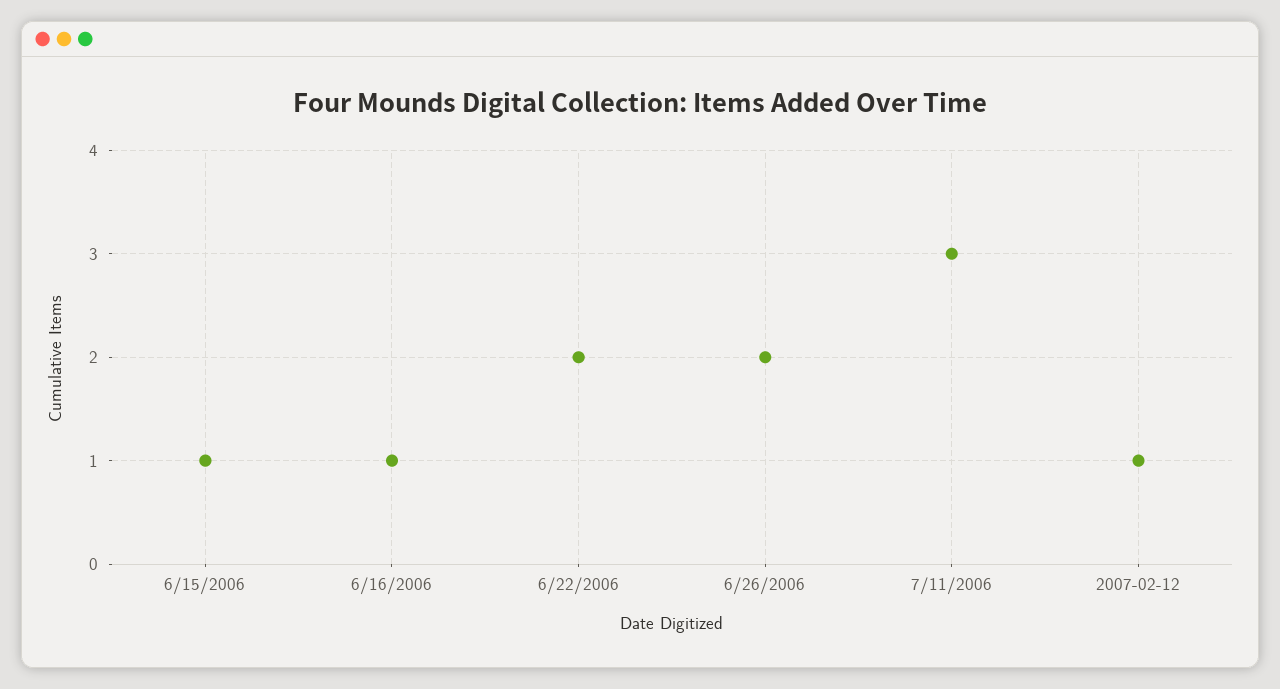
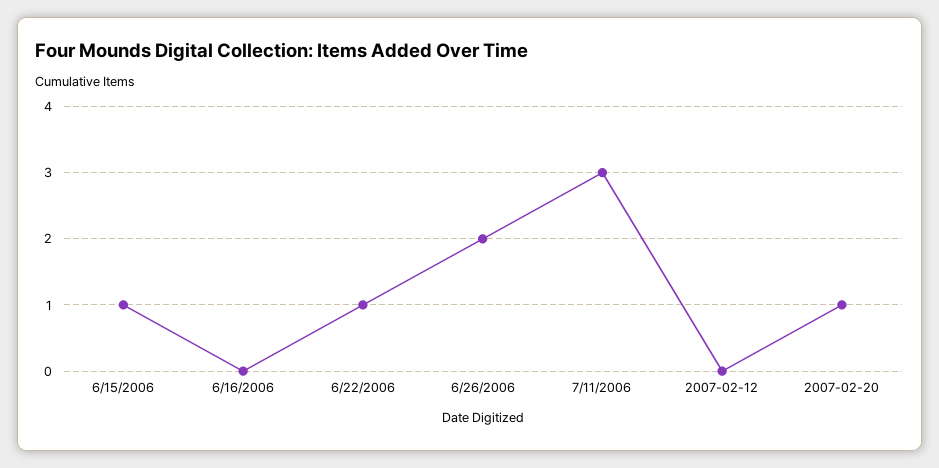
6/16/2006: 1 -> 0
6/22/2006: 2 -> 1
2007-02-12: 1 -> 0
2007-02-20: none -> 1

